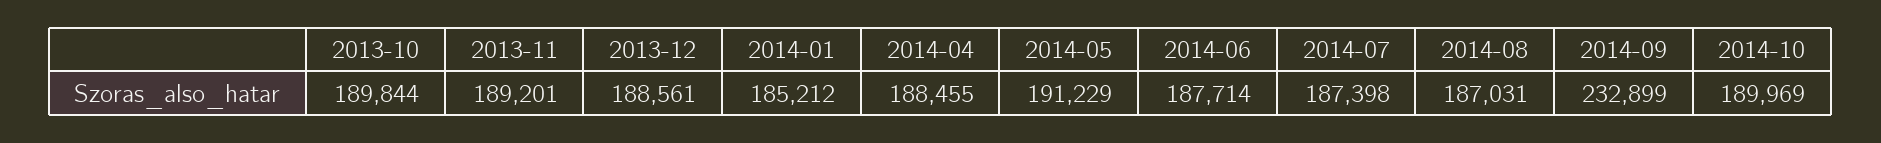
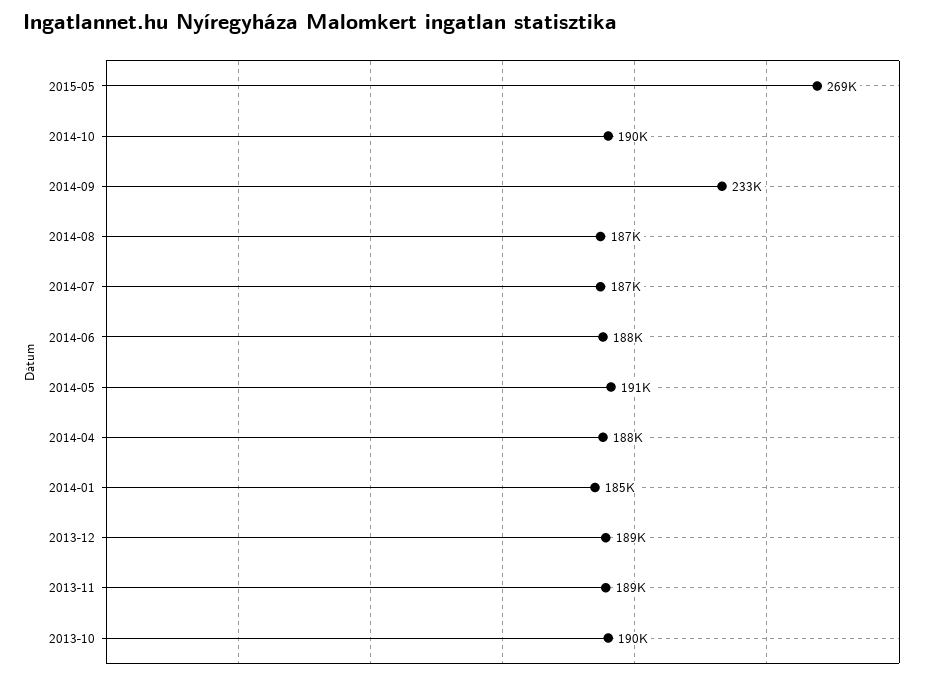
2015-05: none -> 269000

